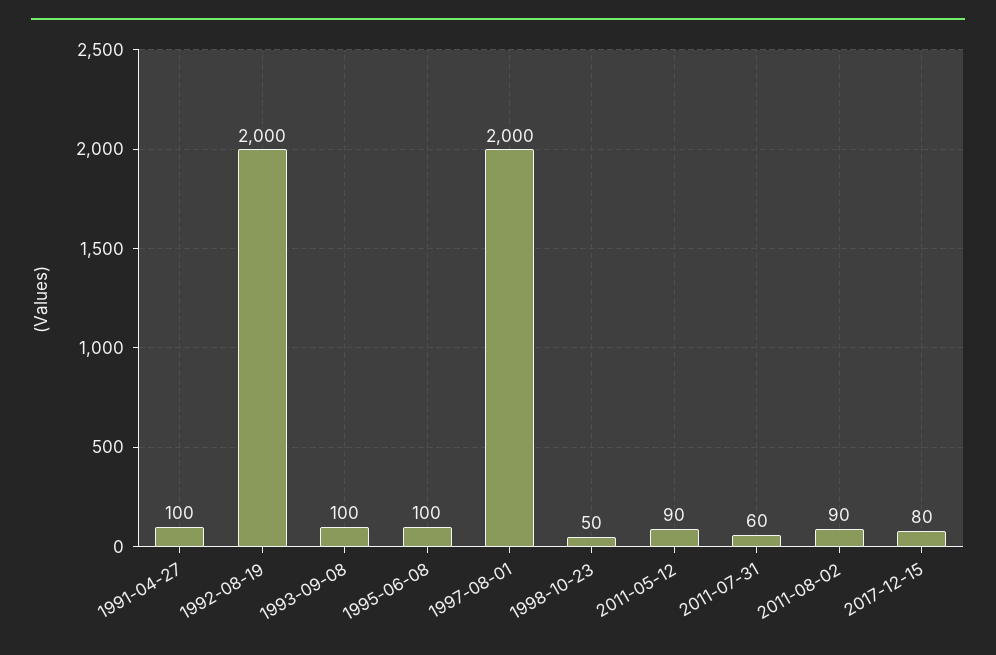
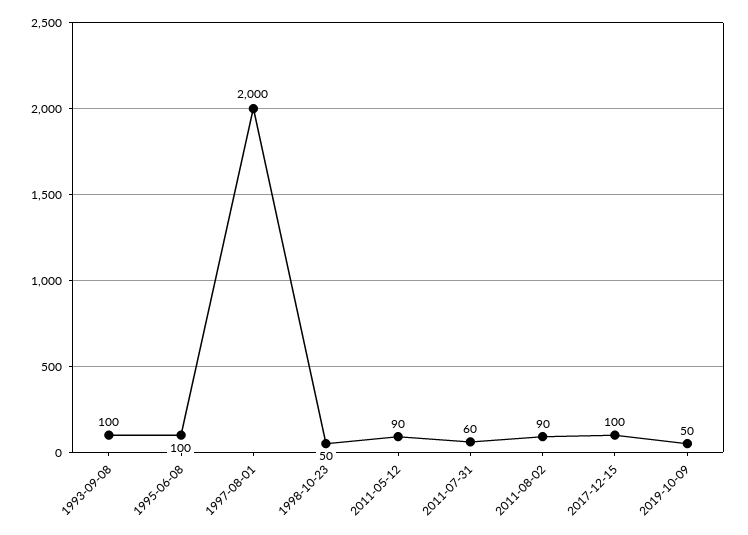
1991-04-27: 100 -> none
1992-08-19: 2000 -> none
2017-12-15: 80 -> 100
2019-10-09: none -> 50

